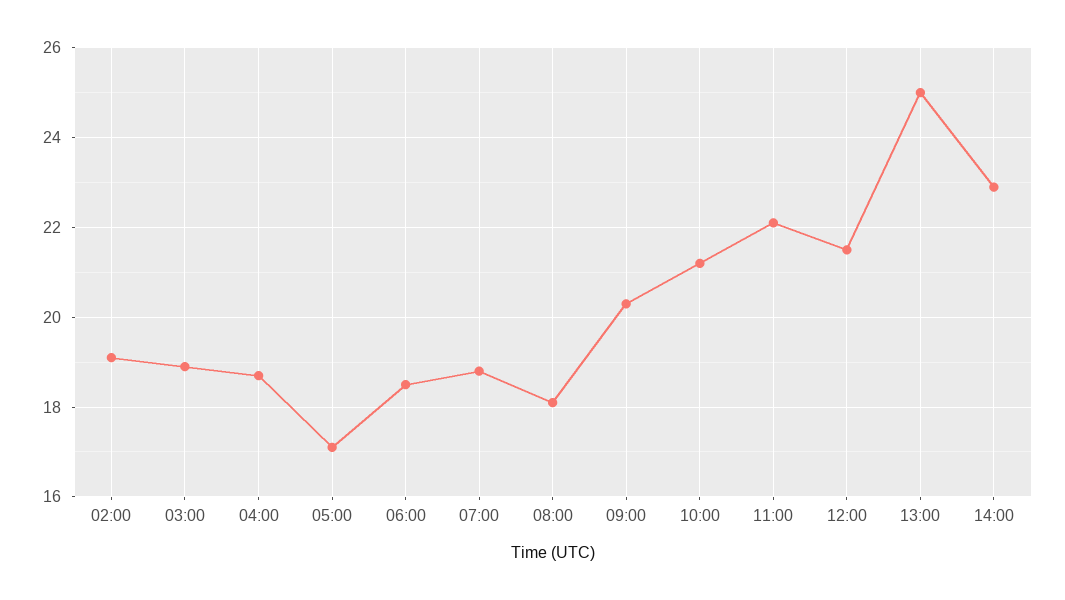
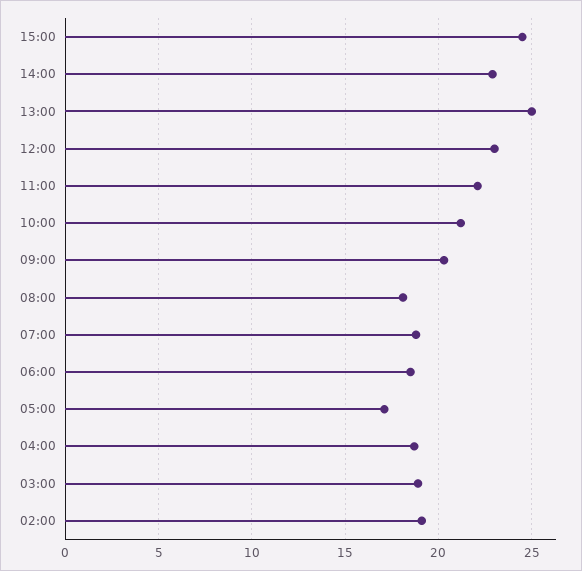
12:00: 21.5 -> 23
15:00: none -> 24.5

